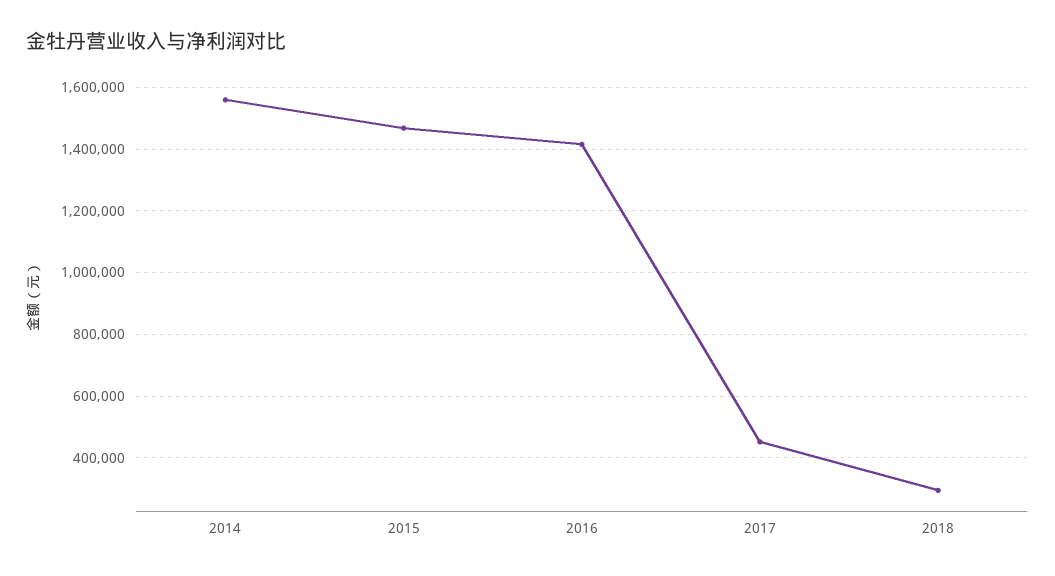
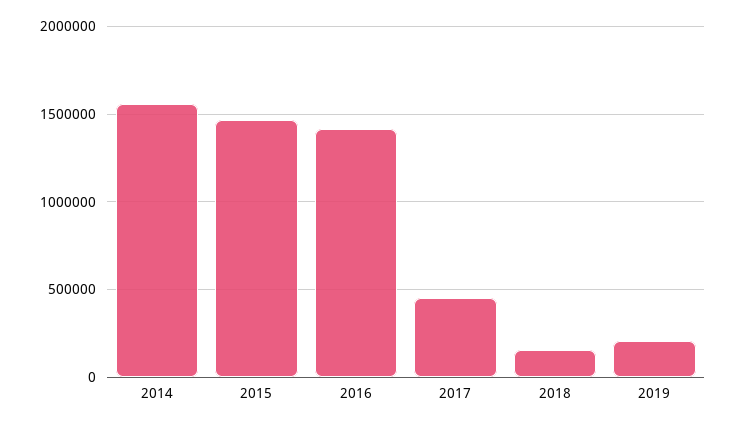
2018: 300000 -> 150000
2019: none -> 200000

